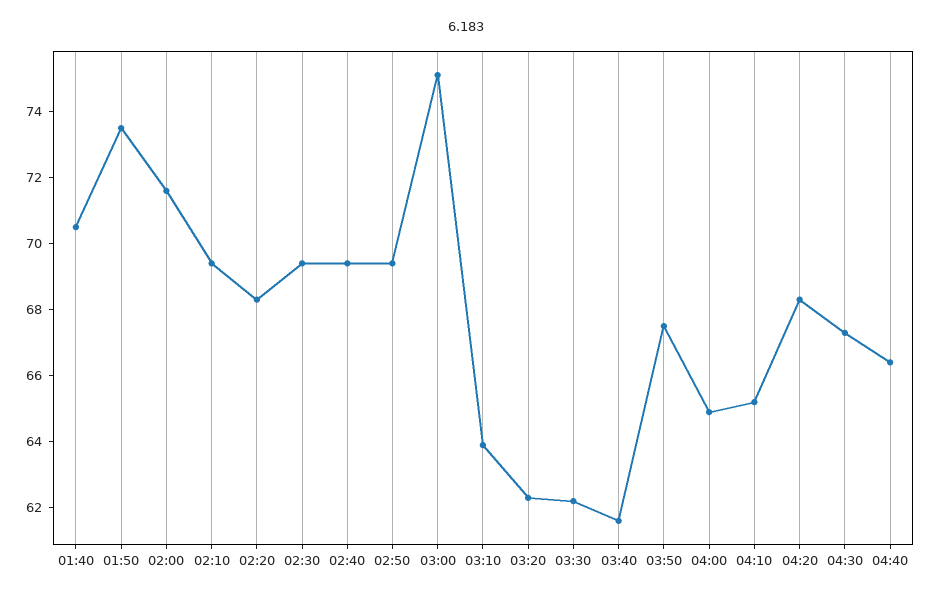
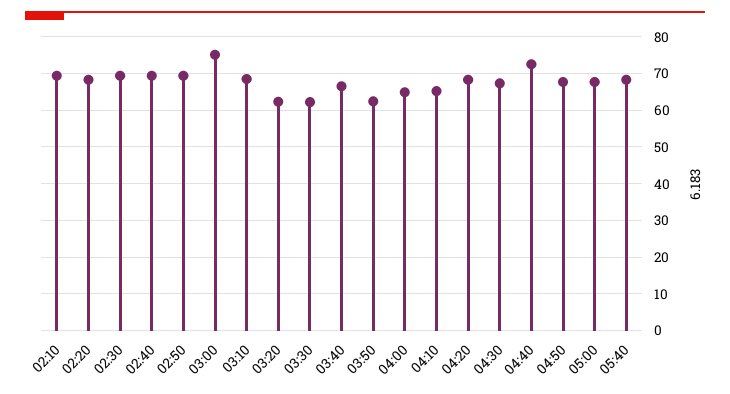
01:40: 70.5 -> none
01:50: 73.5 -> none
02:00: 71.5 -> none
03:10: 64 -> 68
03:40: 61.5 -> 66
03:50: 67.5 -> 62
04:40: 66.5 -> 72
04:50: none -> 68
05:00: none -> 68
05:40: none -> 68

